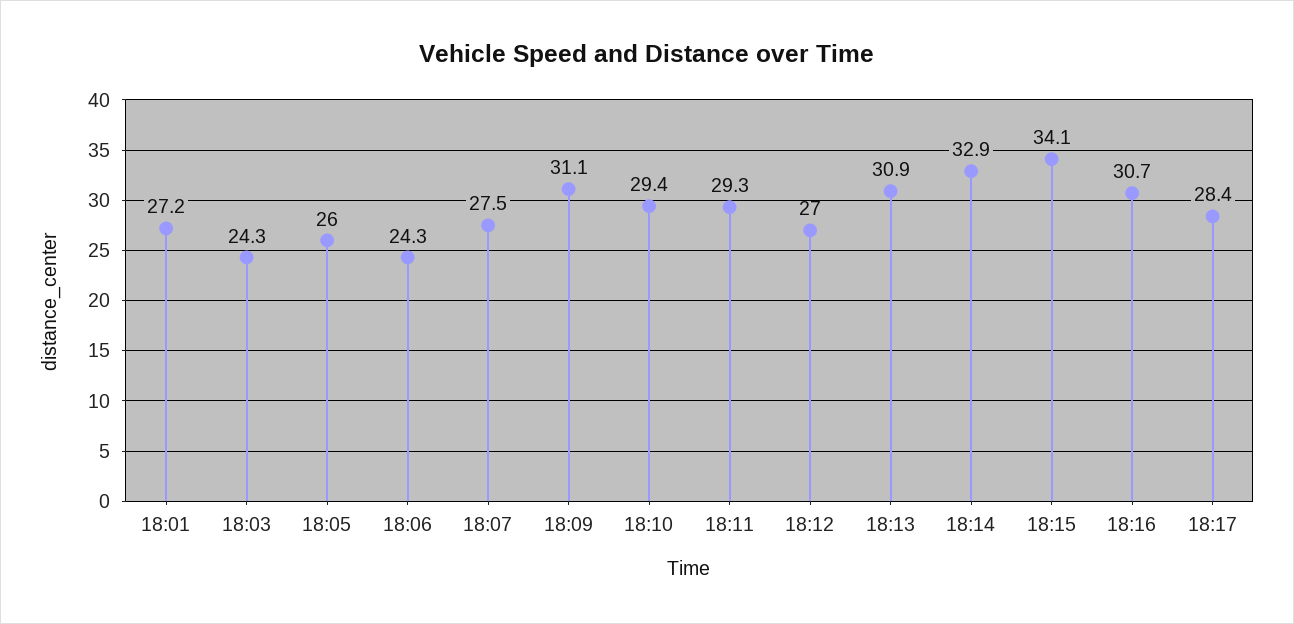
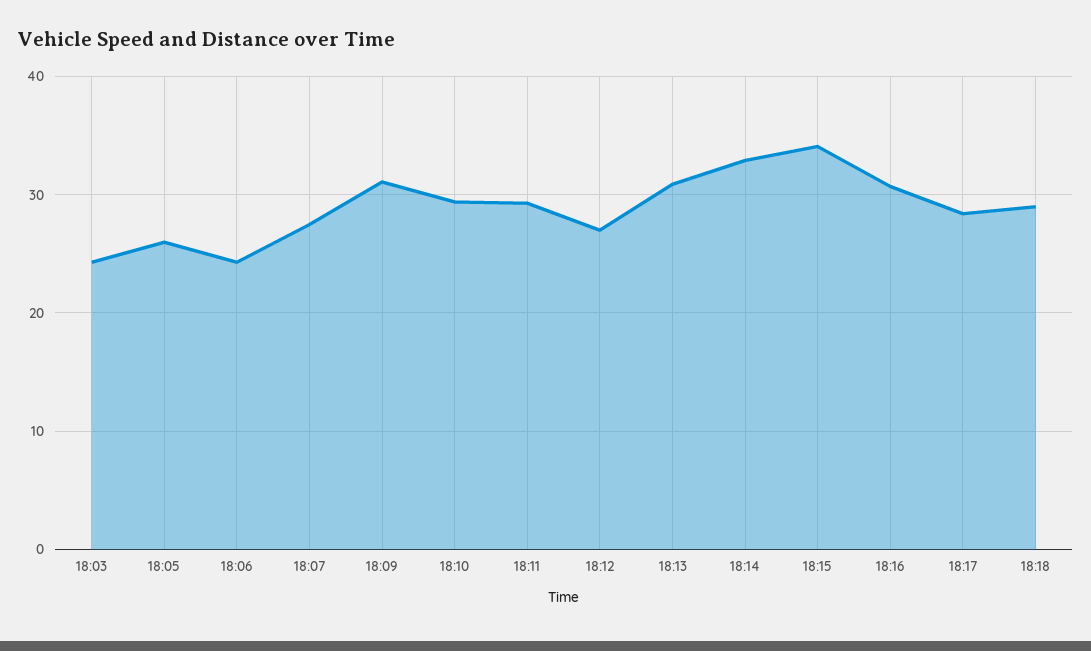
18:01: 27.2 -> none
18:18: none -> 29

